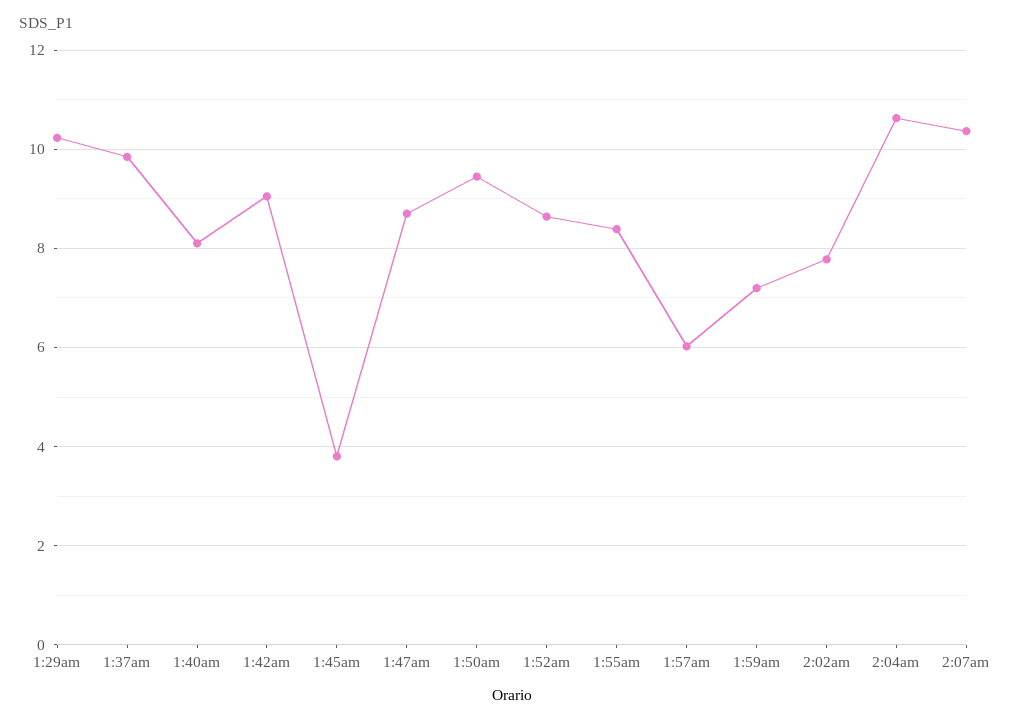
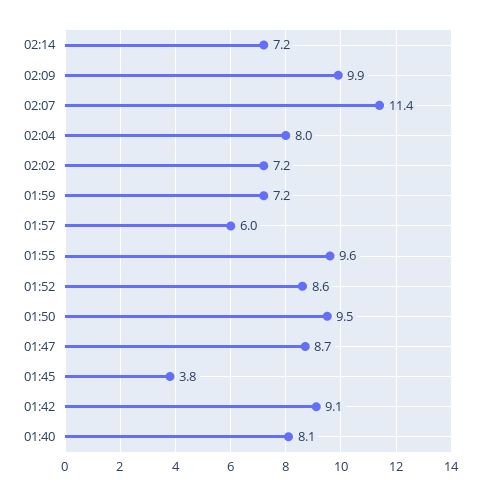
1:29am: 10.2 -> none
1:37am: 9.8 -> none
1:55am: 8.4 -> 9.6
2:02am: 7.8 -> 7.2
2:04am: 10.6 -> 8
2:07am: 10.4 -> 11.4
02:14: none -> 7.2
02:09: none -> 9.9

